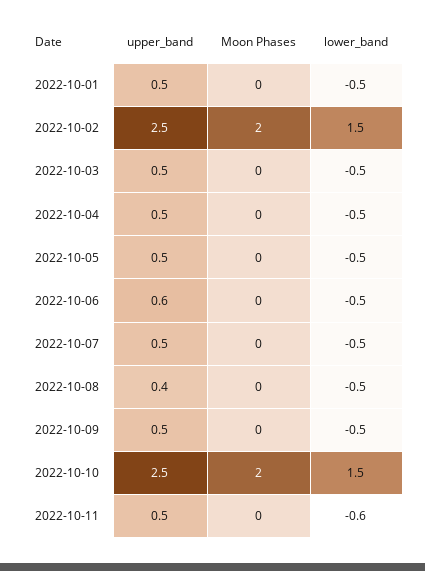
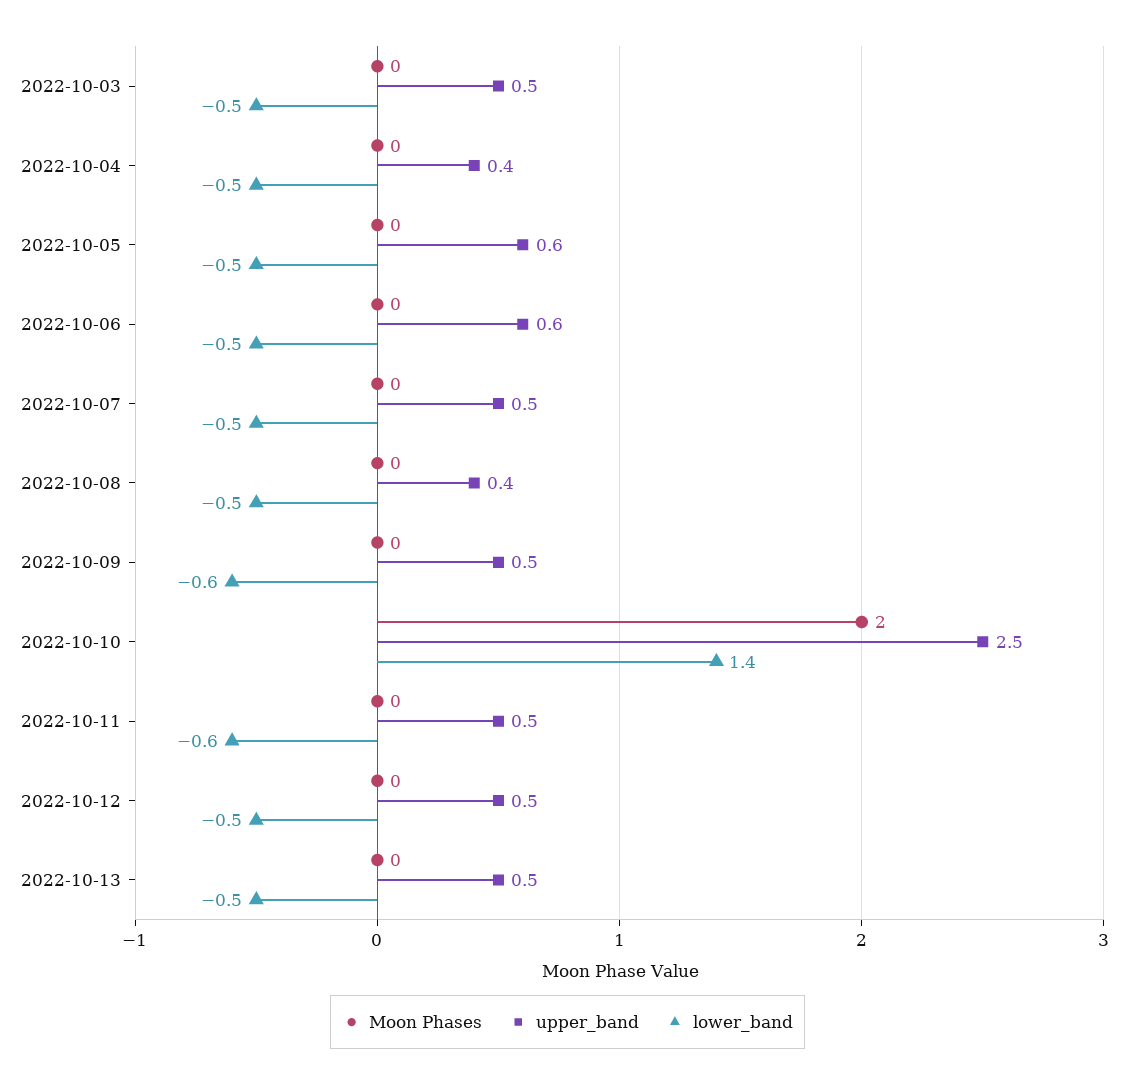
upper_band, 2022-10-01: 0.5 -> none
Moon Phases, 2022-10-01: 0 -> none
lower_band, 2022-10-01: -0.5 -> none
upper_band, 2022-10-02: 2.5 -> none
Moon Phases, 2022-10-02: 2 -> none
lower_band, 2022-10-02: 1.5 -> none
upper_band, 2022-10-04: 0.5 -> 0.4
upper_band, 2022-10-05: 0.5 -> 0.6
lower_band, 2022-10-09: -0.5 -> -0.6
lower_band, 2022-10-10: 1.5 -> 1.4
Moon Phases, 2022-10-12: none -> 0
upper_band, 2022-10-12: none -> 0.5
lower_band, 2022-10-12: none -> -0.5
Moon Phases, 2022-10-13: none -> 0
upper_band, 2022-10-13: none -> 0.5
lower_band, 2022-10-13: none -> -0.5

